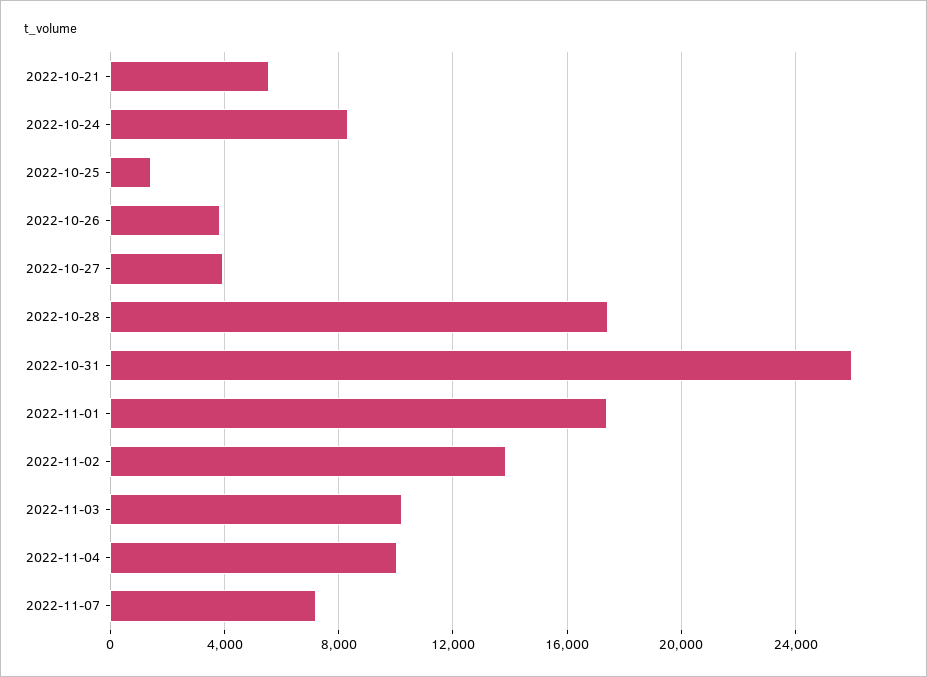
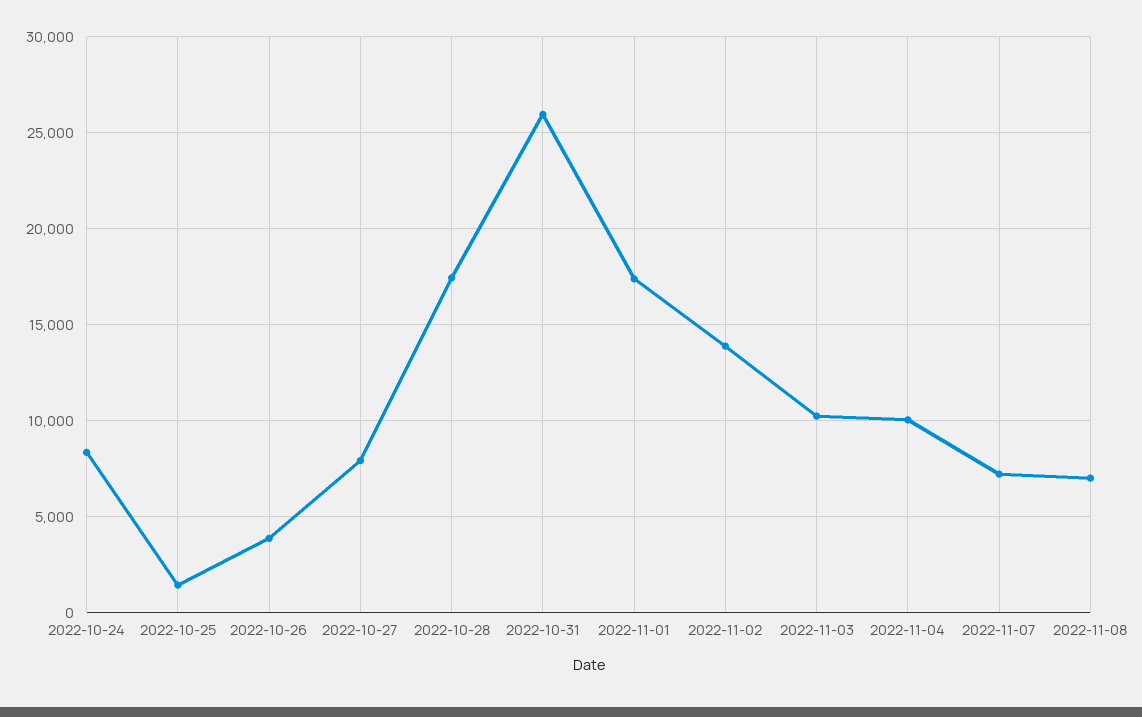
2022-10-21: 5500 -> none
2022-10-27: 4000 -> 8000
2022-11-08: none -> 7000

